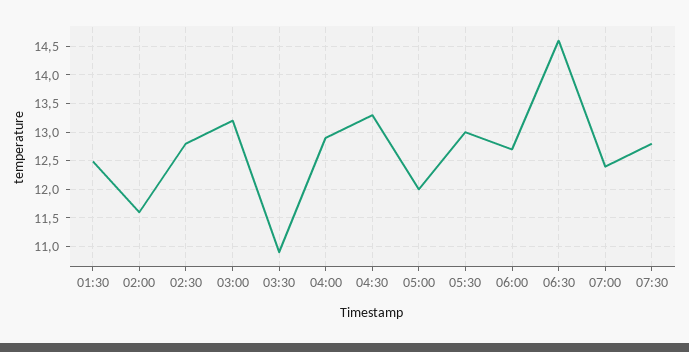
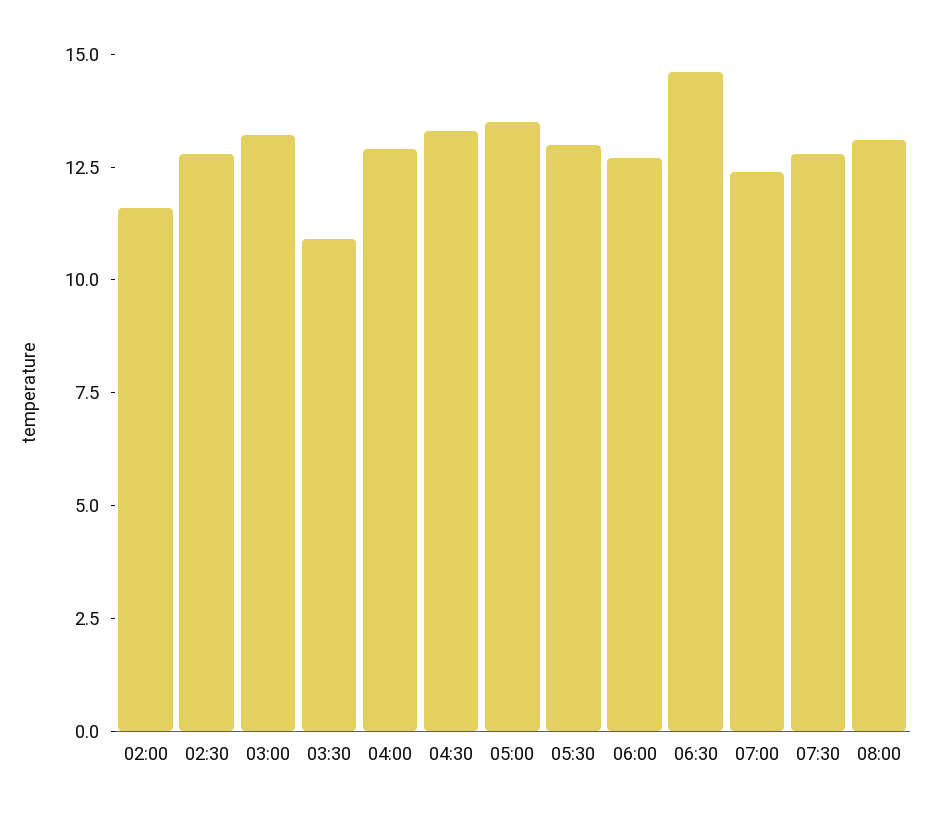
01:30: 12.5 -> none
05:00: 12 -> 13.5
08:00: none -> 13

